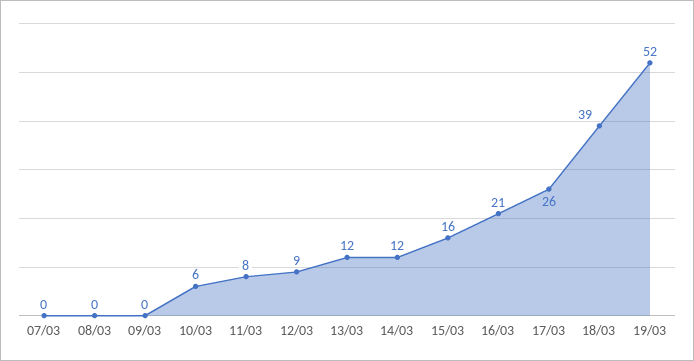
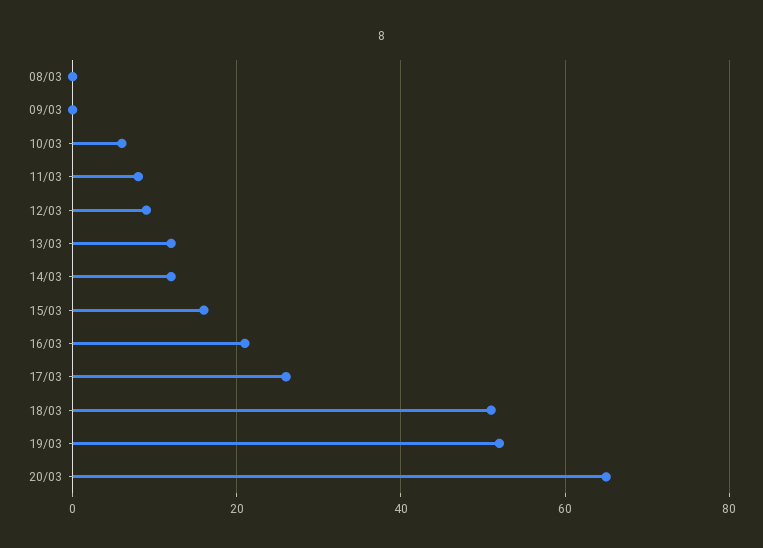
07/03: 0 -> none
18/03: 39 -> 50
20/03: none -> 65

